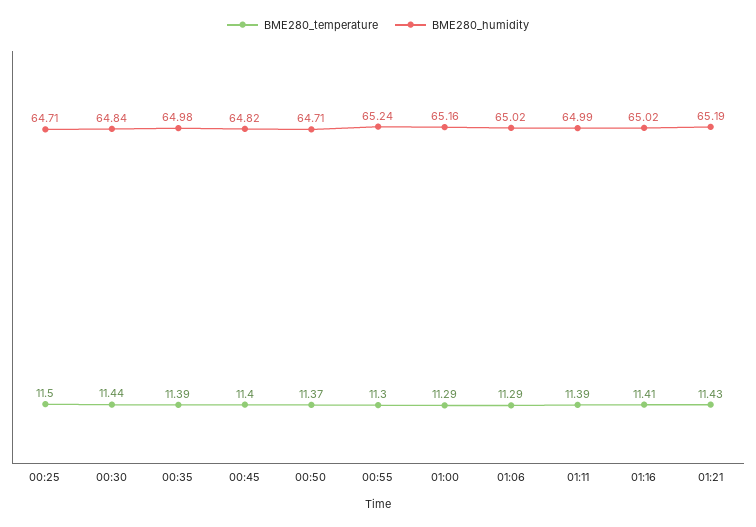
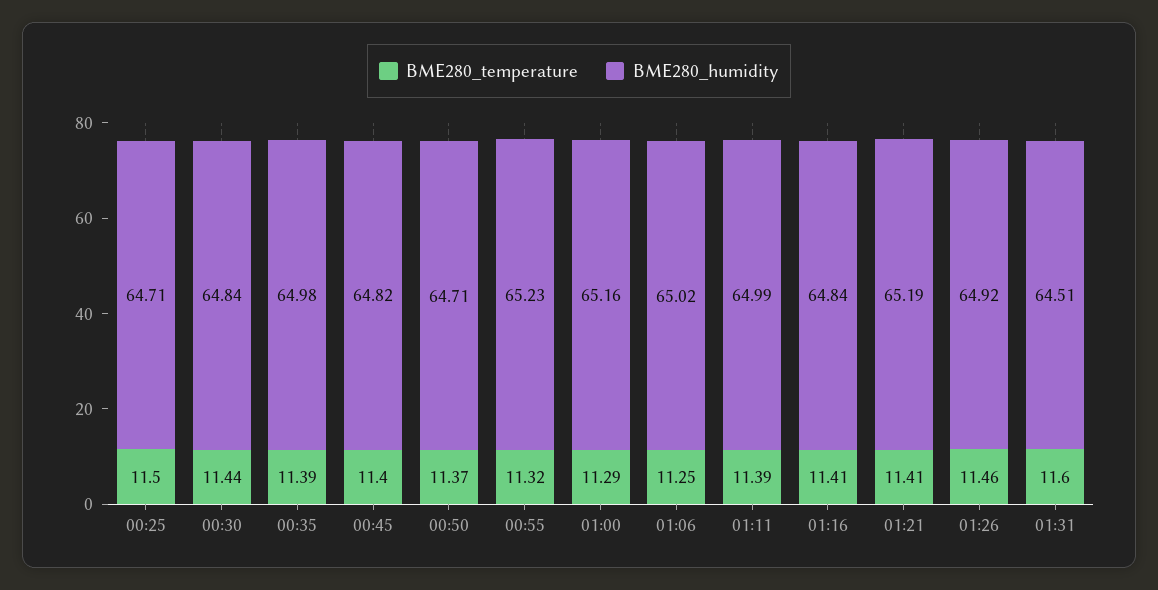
BME280_temperature, 00:55: 11.3 -> 11.32
BME280_humidity, 00:55: 65.24 -> 65.23
BME280_temperature, 01:06: 11.29 -> 11.25
BME280_humidity, 01:16: 65.02 -> 64.84
BME280_temperature, 01:21: 11.43 -> 11.41
BME280_temperature, 01:26: none -> 11.46
BME280_humidity, 01:26: none -> 64.92
BME280_temperature, 01:31: none -> 11.6
BME280_humidity, 01:31: none -> 64.51

